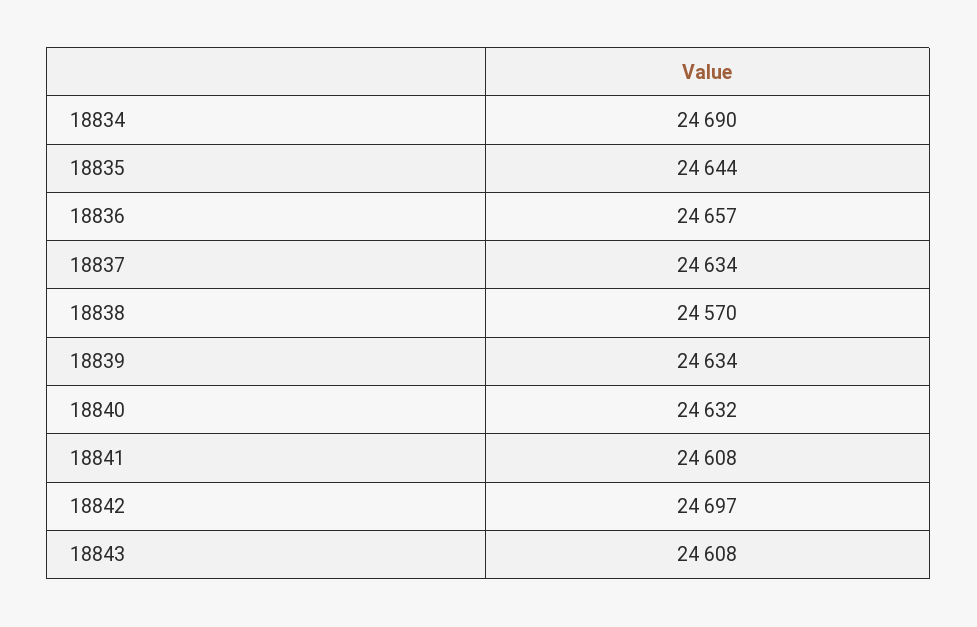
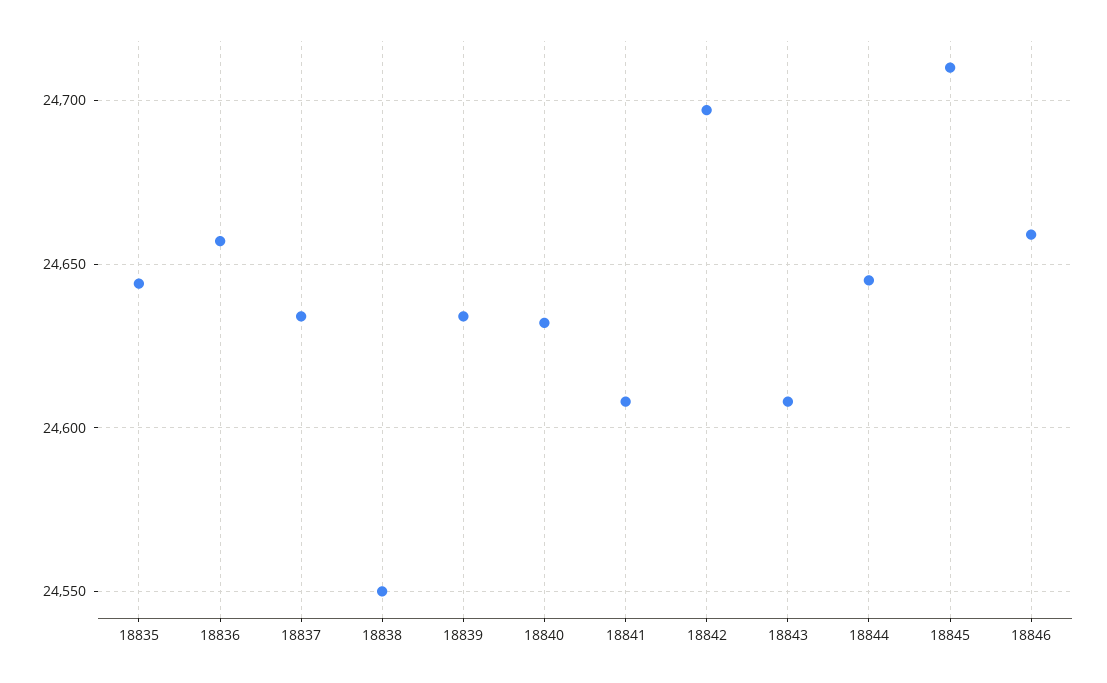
18834: 24690 -> none
18838: 24570 -> 24550
18844: none -> 24645
18845: none -> 24710
18846: none -> 24660

